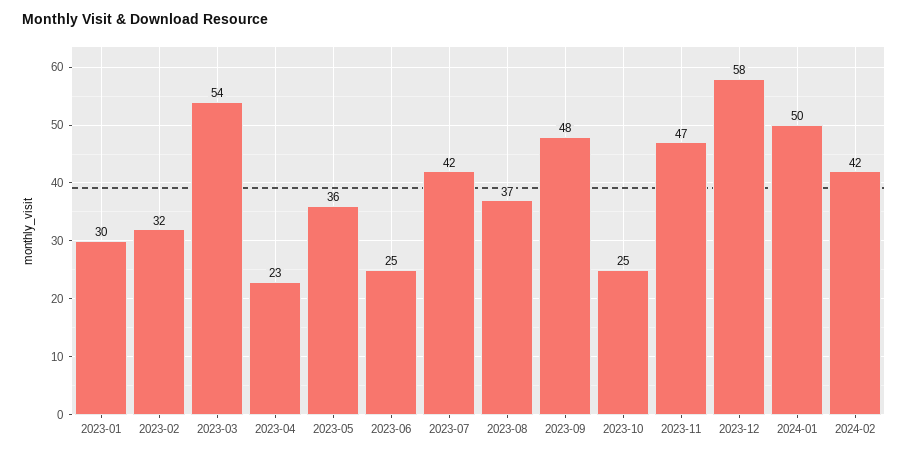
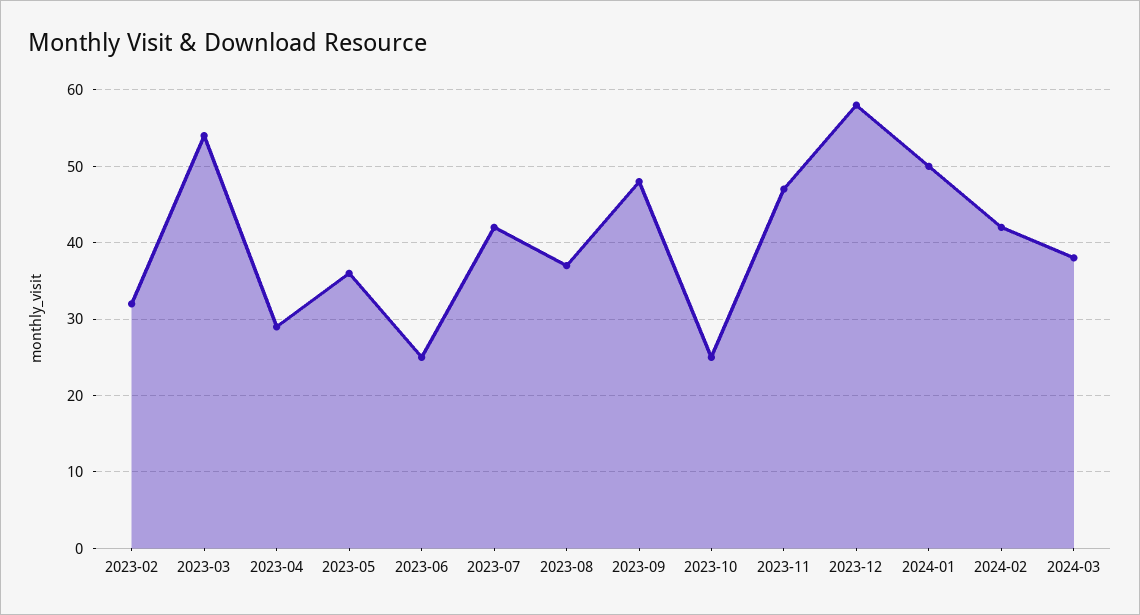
2023-01: 30 -> none
2023-04: 23 -> 29
2024-03: none -> 38

